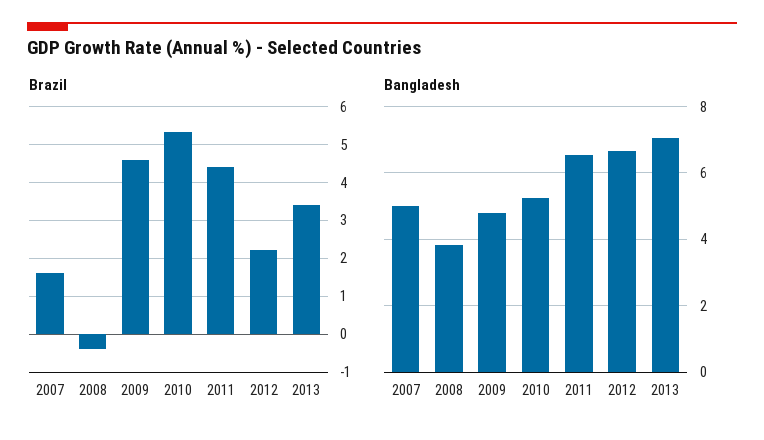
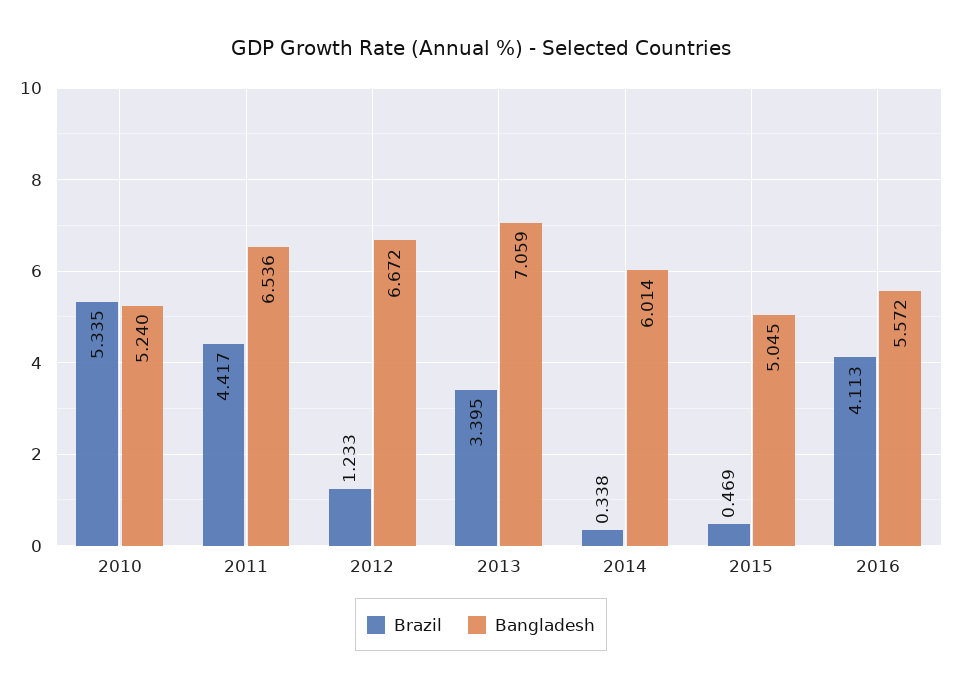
Brazil, 2007: 1.6 -> none
Brazil, 2008: -0.4 -> none
Brazil, 2009: 4.6 -> none
Brazil, 2012: 2.2 -> 1.233
Bangladesh, 2007: 5 -> none
Bangladesh, 2008: 3.8 -> none
Bangladesh, 2009: 4.8 -> none
Brazil, 2014: none -> 0.338
Bangladesh, 2014: none -> 6.014
Brazil, 2015: none -> 0.469
Bangladesh, 2015: none -> 5.045
Brazil, 2016: none -> 4.113
Bangladesh, 2016: none -> 5.572

